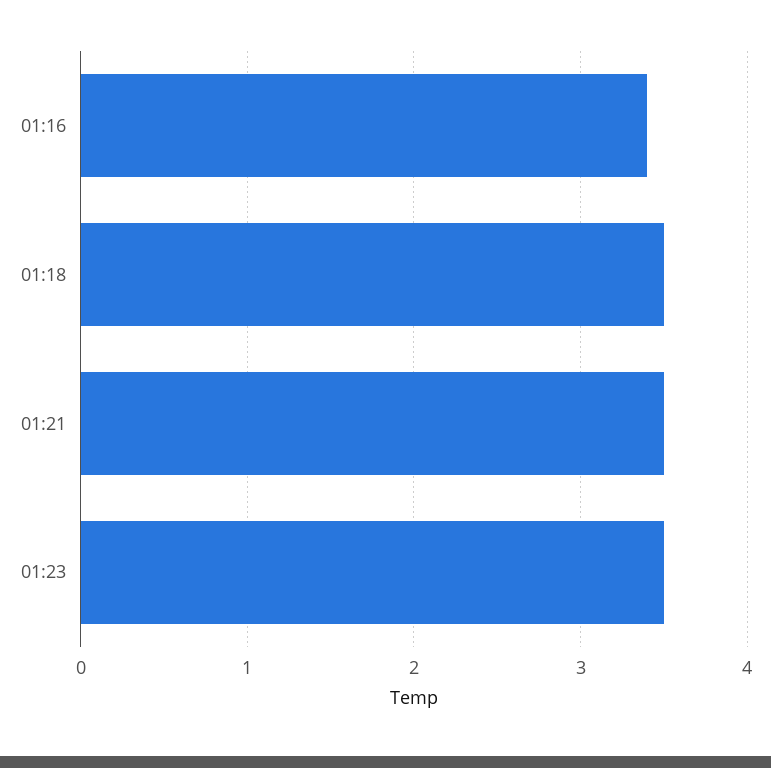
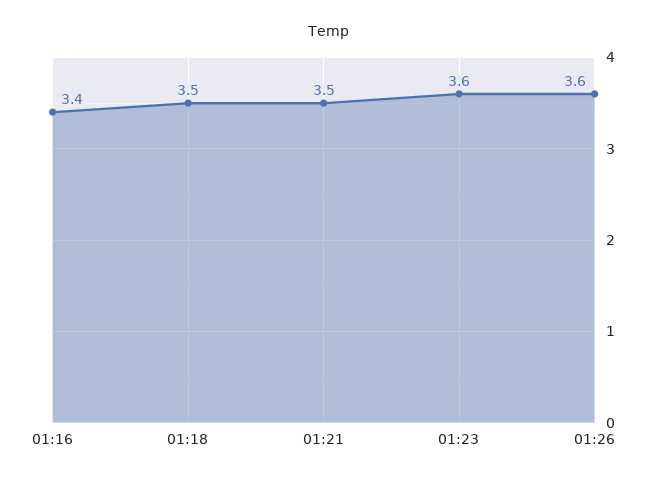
01:23: 3.5 -> 3.6
01:26: none -> 3.6

